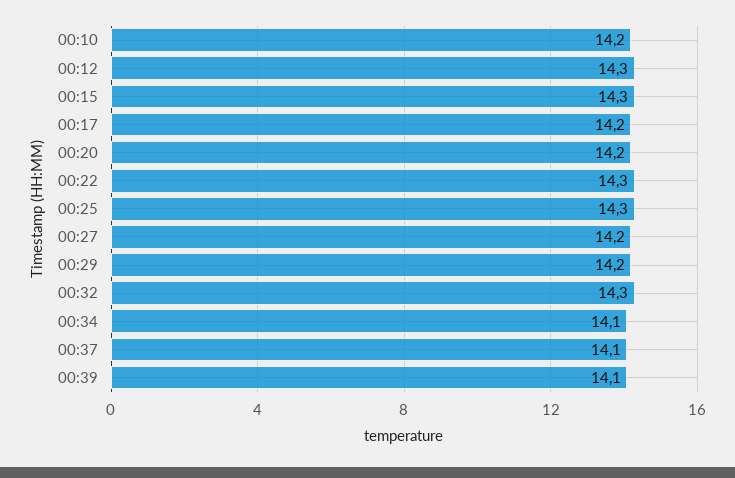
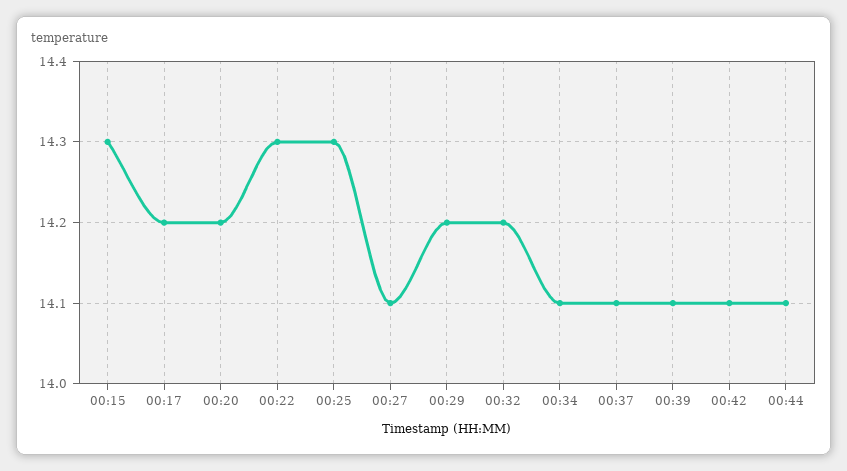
00:10: 14.2 -> none
00:12: 14.3 -> none
00:27: 14.2 -> 14.1
00:32: 14.3 -> 14.2
00:42: none -> 14.1
00:44: none -> 14.1

